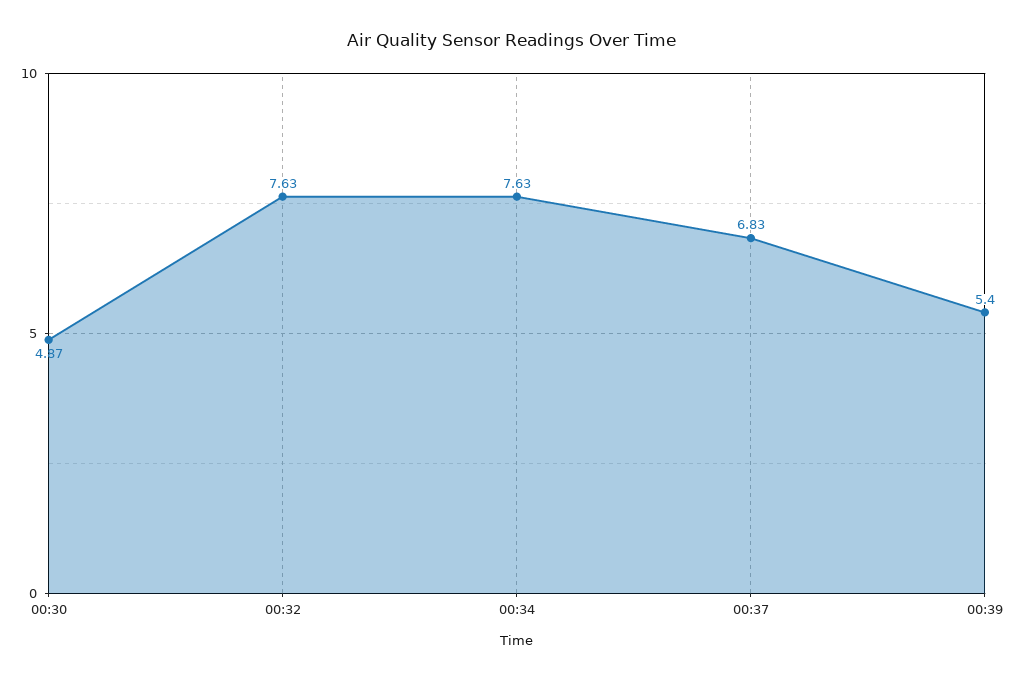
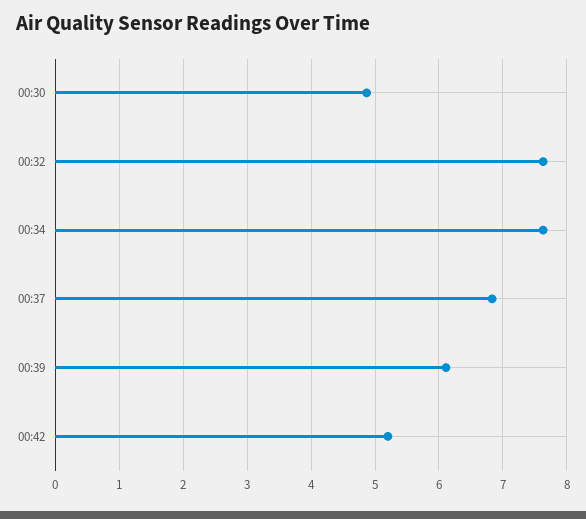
00:39: 5.4 -> 6.1
00:42: none -> 5.2

